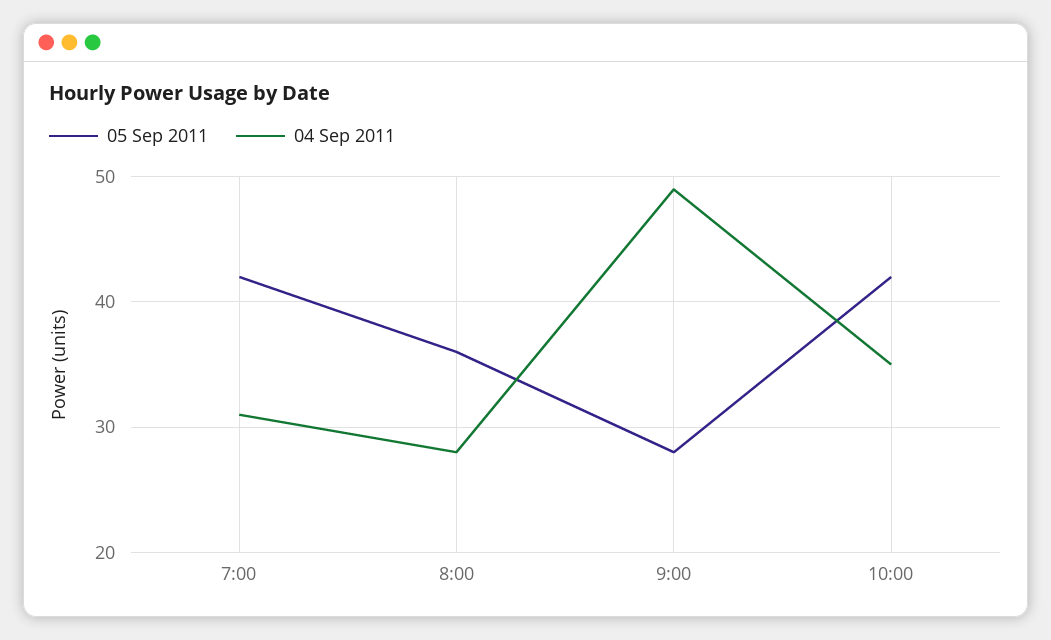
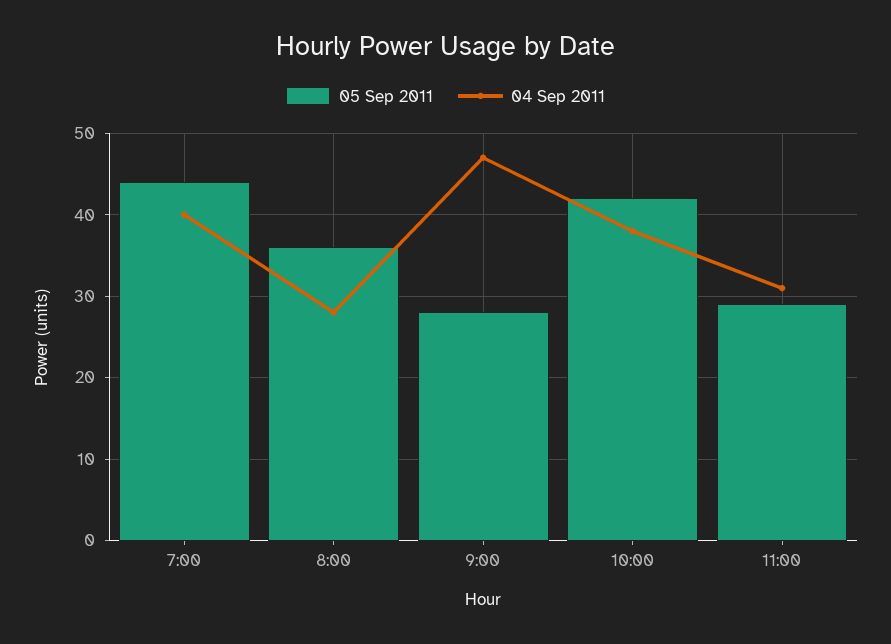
05 Sep 2011, 7:00: 42 -> 44
04 Sep 2011, 7:00: 31 -> 40
04 Sep 2011, 9:00: 49 -> 47
04 Sep 2011, 10:00: 35 -> 38
05 Sep 2011, 11:00: none -> 29
04 Sep 2011, 11:00: none -> 31

